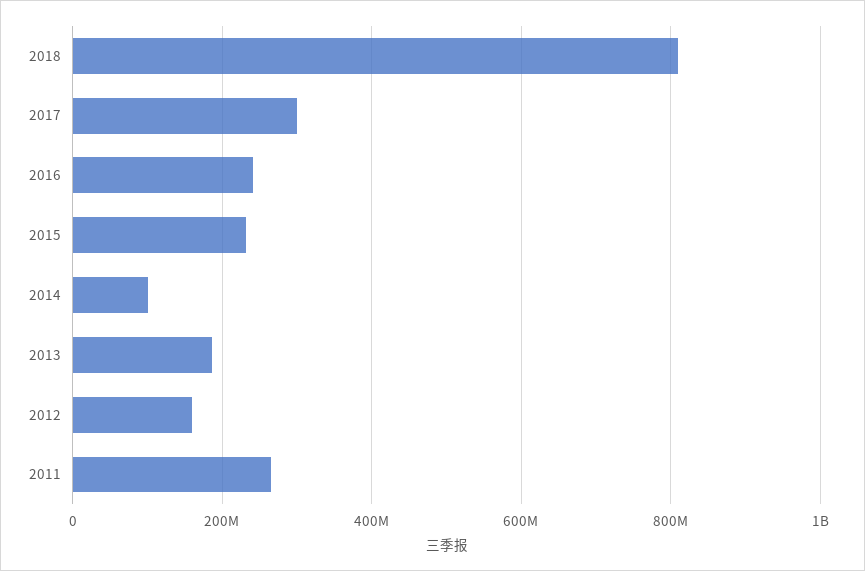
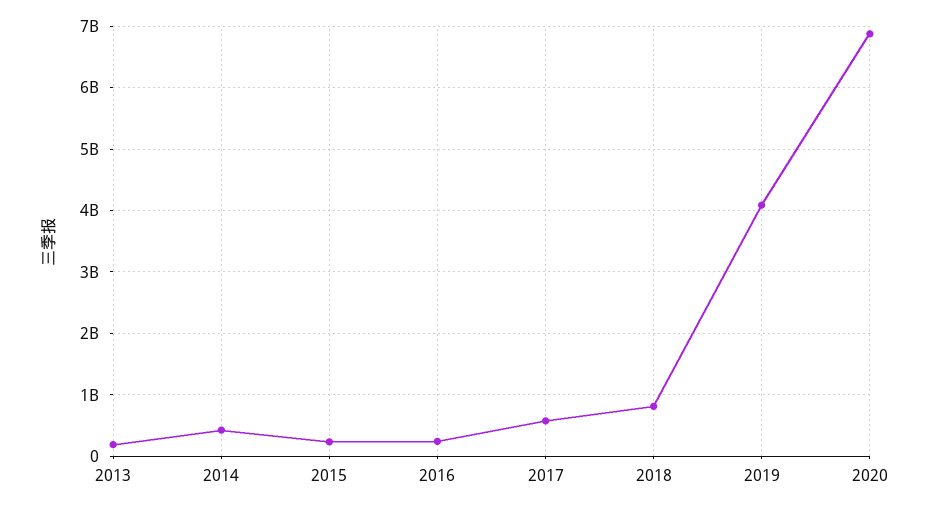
2017: 300000000 -> 600000000
2014: 100000000 -> 400000000
2012: 160000000 -> none
2011: 260000000 -> none
2019: none -> 4100000000
2020: none -> 6900000000

